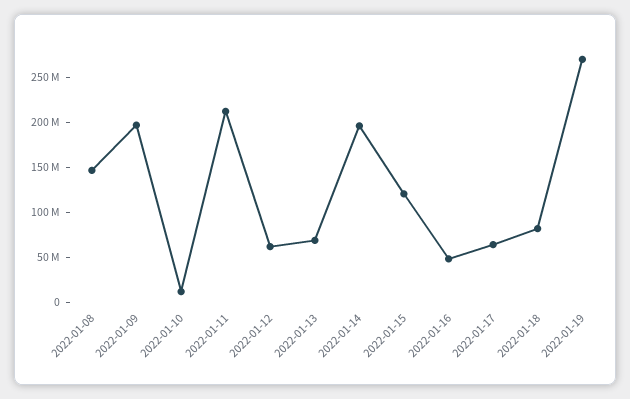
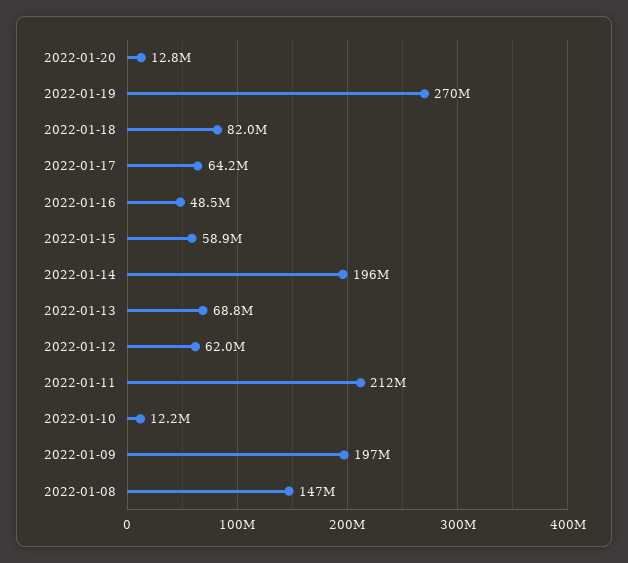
2022-01-15: 120000000 -> 58900000
2022-01-20: none -> 12800000

